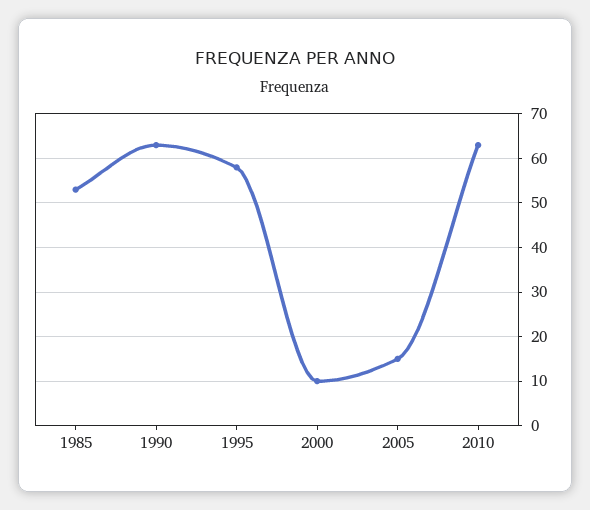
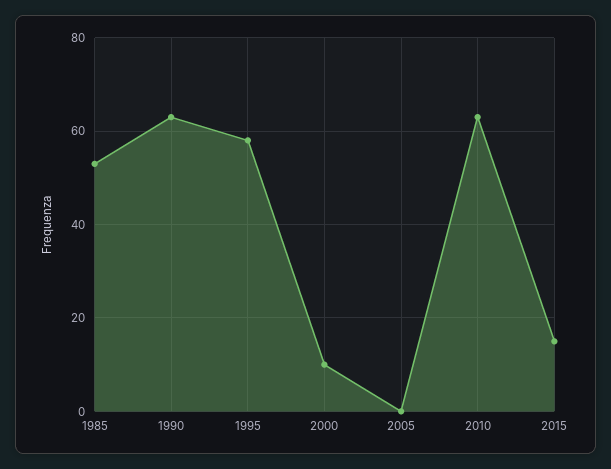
2005: 15 -> 0
2015: none -> 15

